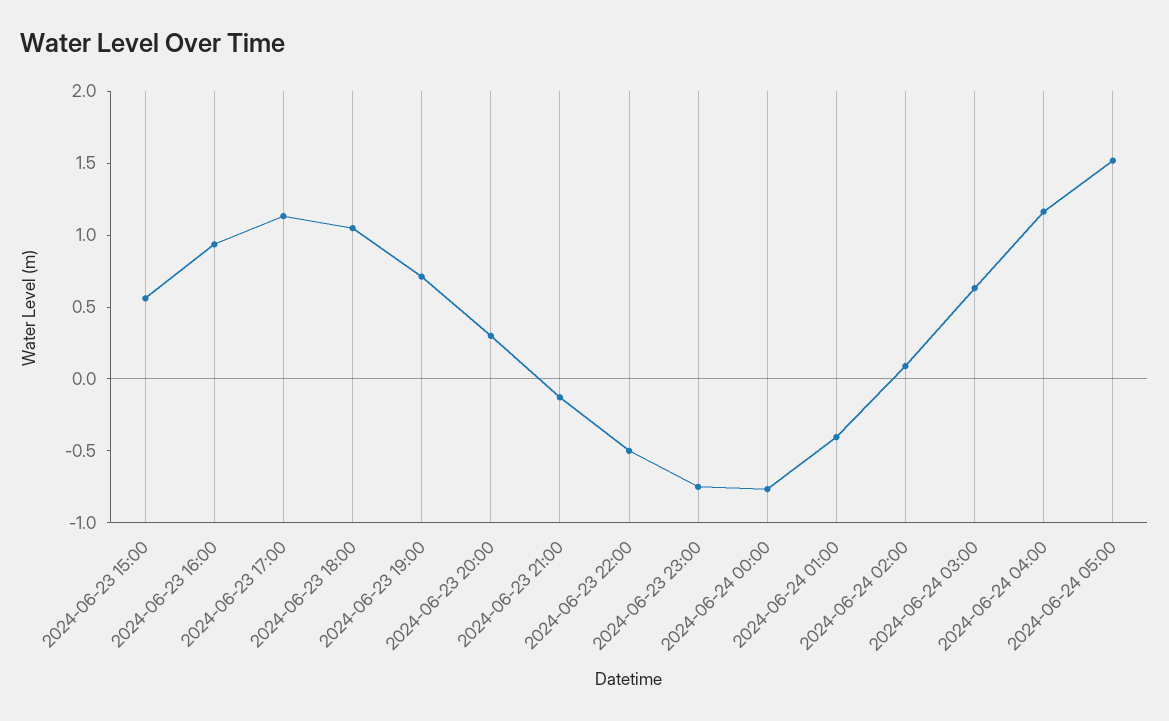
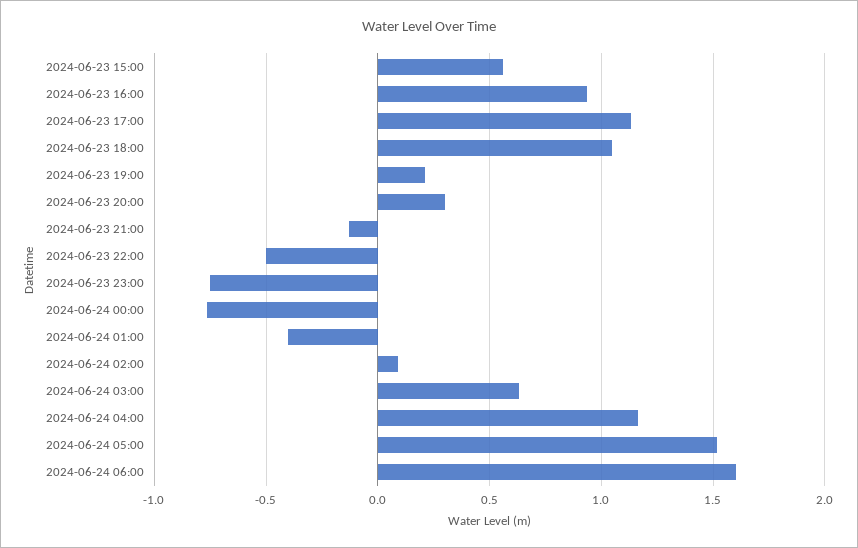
2024-06-23 19:00: 0.7 -> 0.2
2024-06-24 06:00: none -> 1.6

